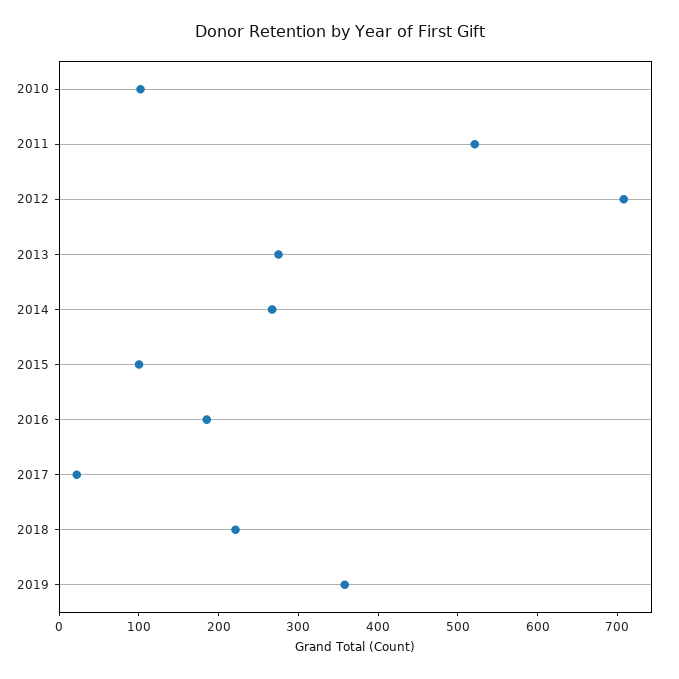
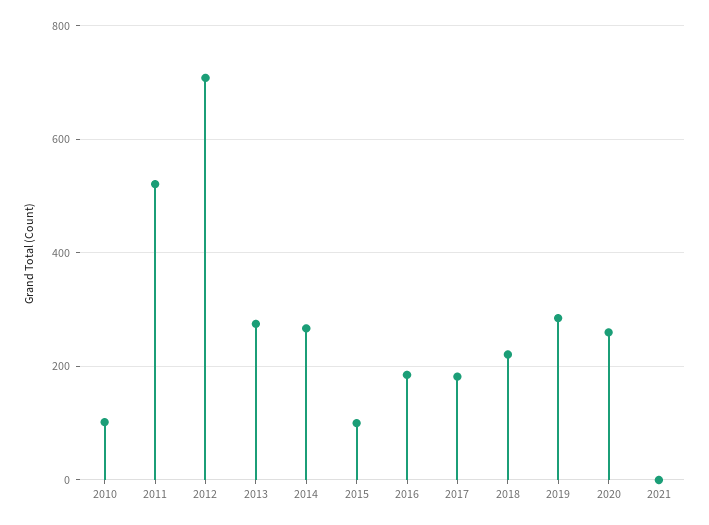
2017: 20 -> 180
2019: 360 -> 280
2020: none -> 260
2021: none -> 0

